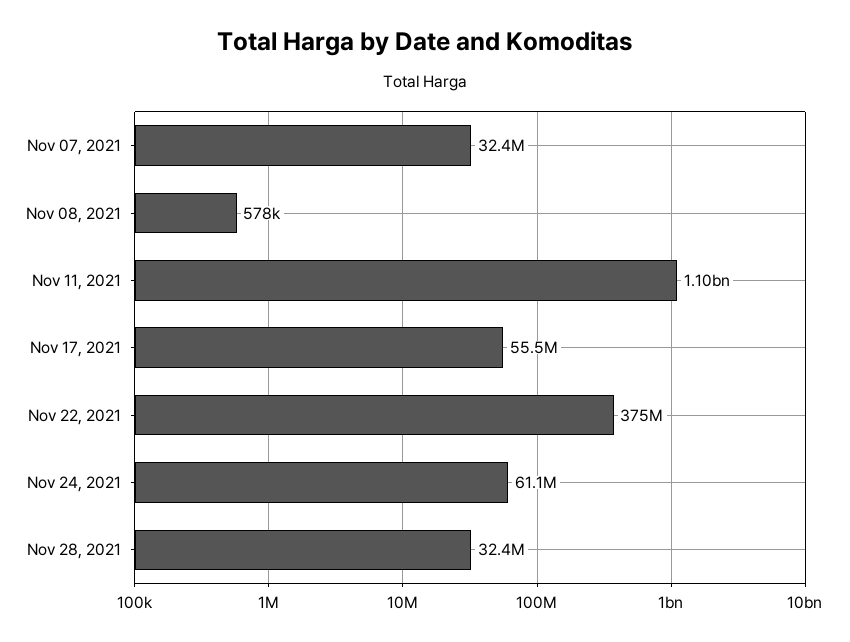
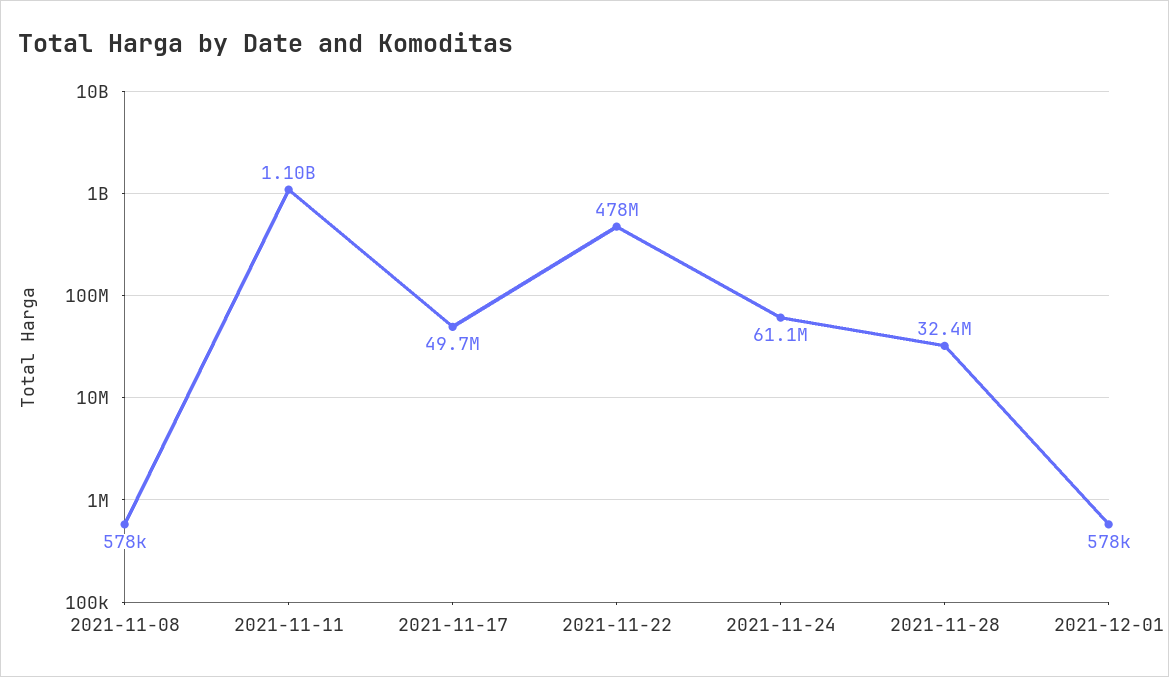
Nov 07, 2021: 32400000 -> none
Nov 17, 2021: 55500000 -> 49700000
Nov 22, 2021: 375000000 -> 478000000
2021-12-01: none -> 578000

